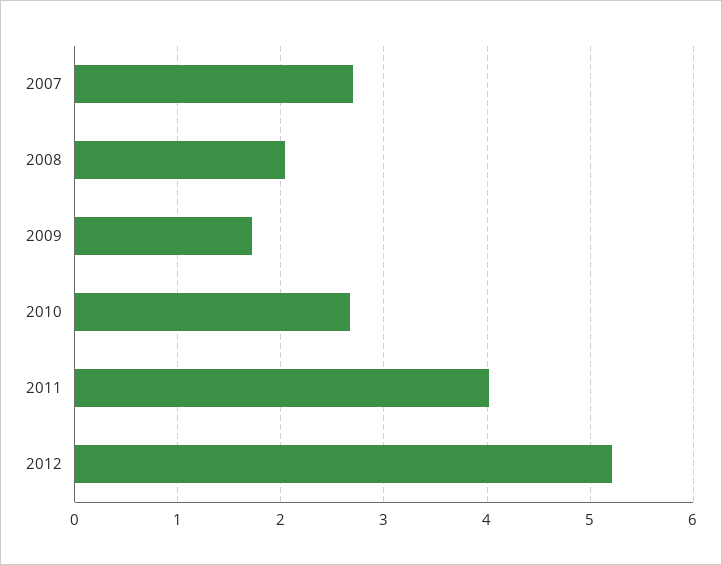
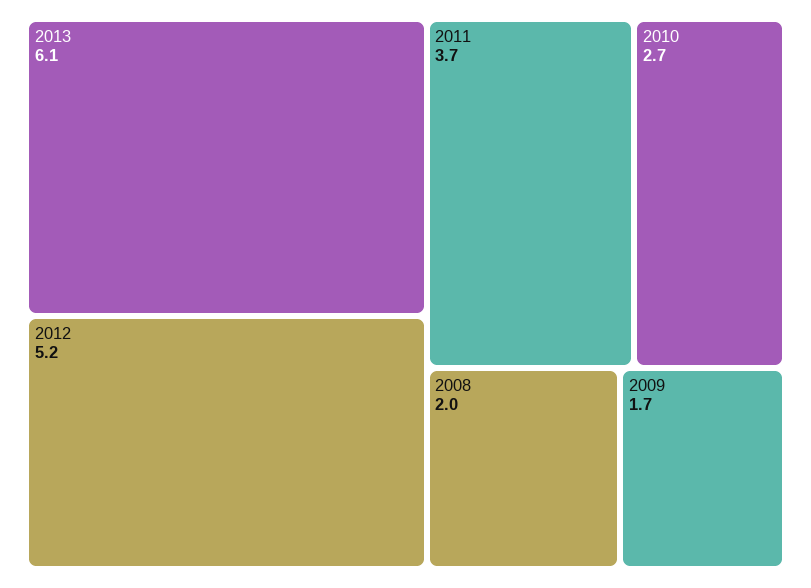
2007: 2.7 -> none
2011: 4 -> 3.7
2013: none -> 6.1

